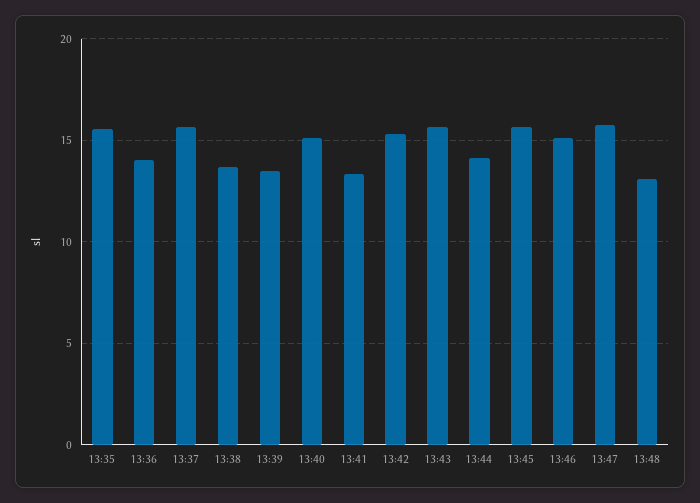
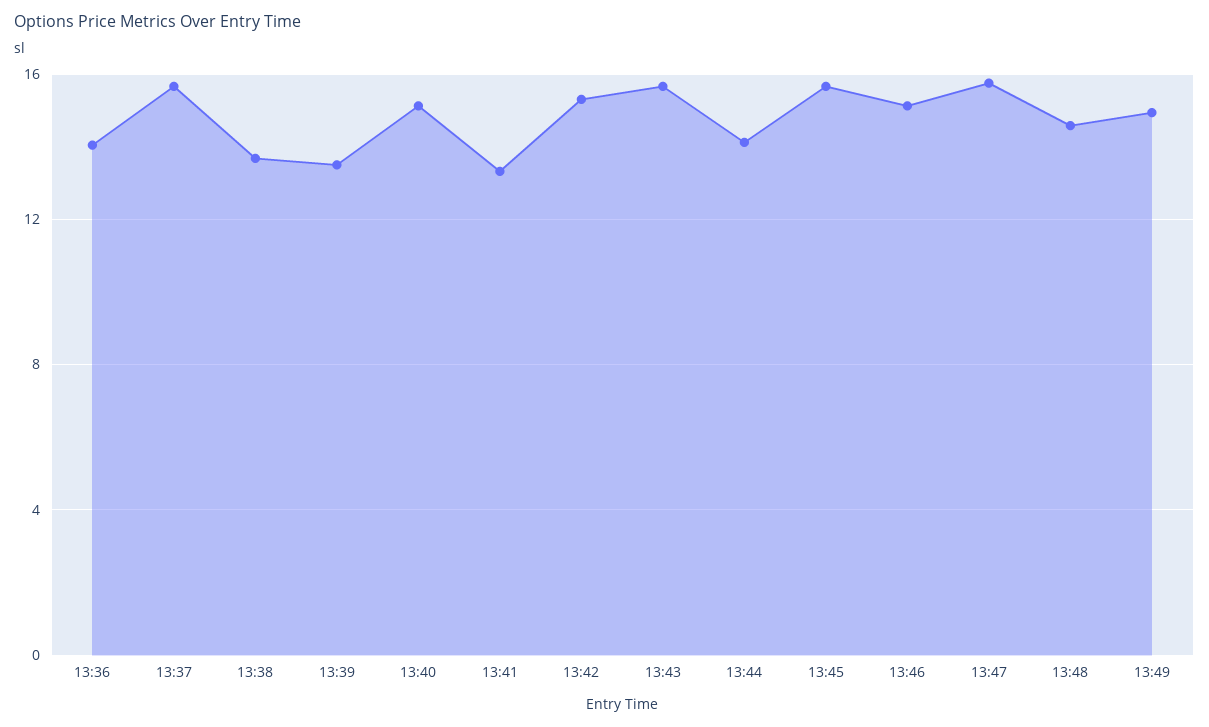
13:35: 15.5 -> none
13:48: 13 -> 14.5
13:49: none -> 15

